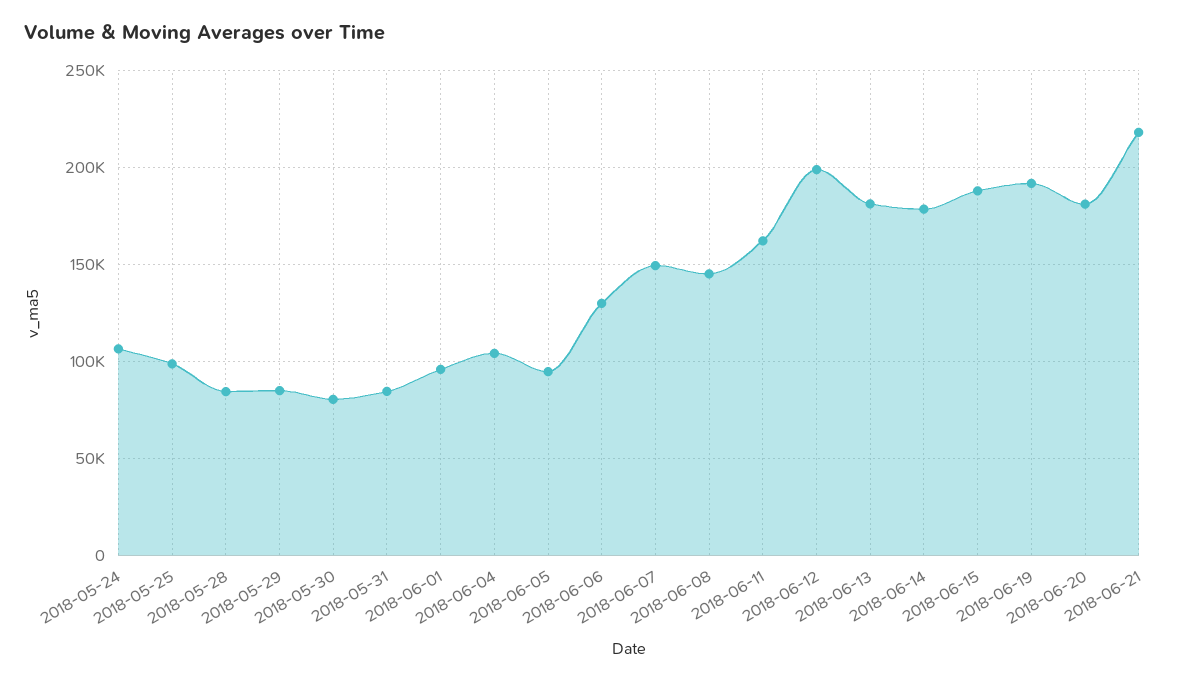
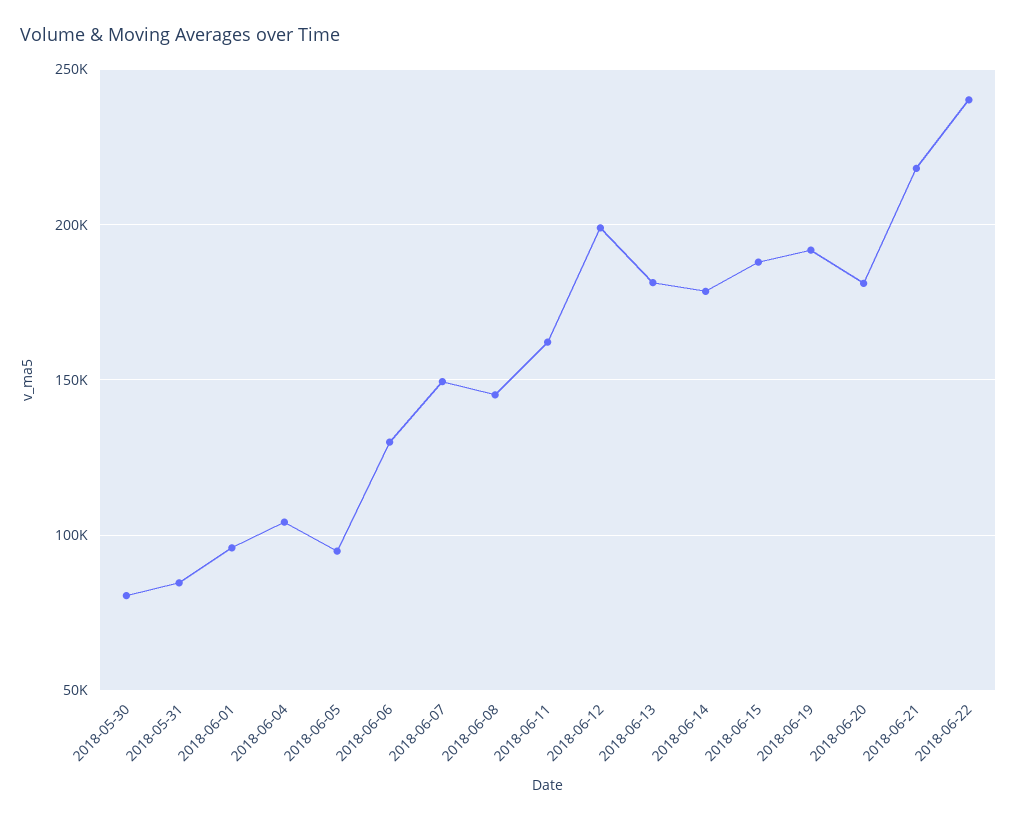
2018-05-24: 105000 -> none
2018-05-25: 100000 -> none
2018-05-28: 85000 -> none
2018-05-29: 85000 -> none
2018-06-22: none -> 240000

